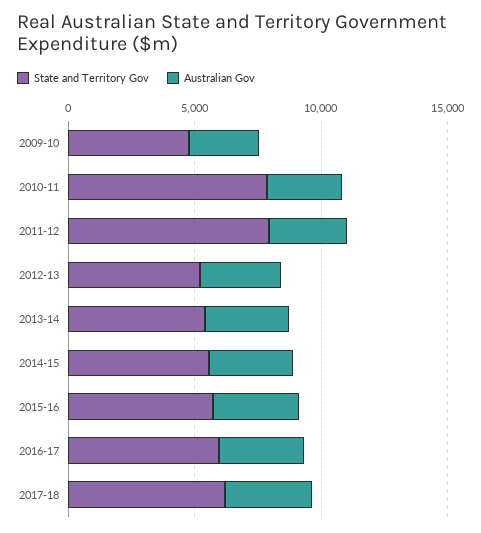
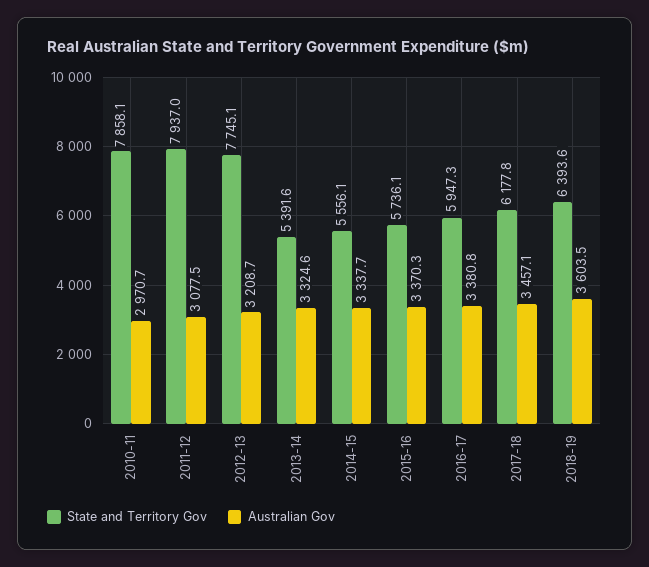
State and Territory Gov, 2009-10: 5000 -> none
Australian Gov, 2009-10: 3000 -> none
State and Territory Gov, 2012-13: 5000 -> 7745.1
State and Territory Gov, 2018-19: none -> 6393.6
Australian Gov, 2018-19: none -> 3603.5

